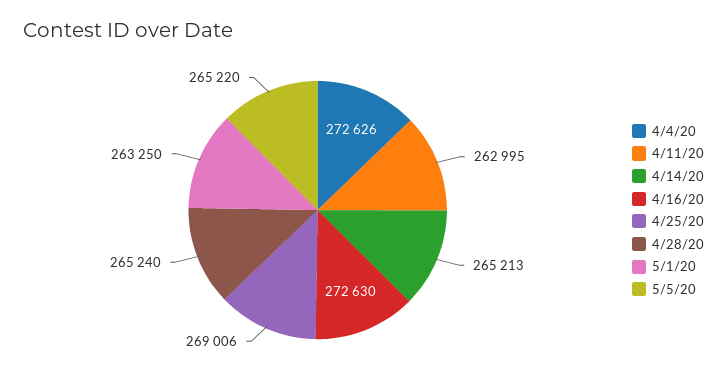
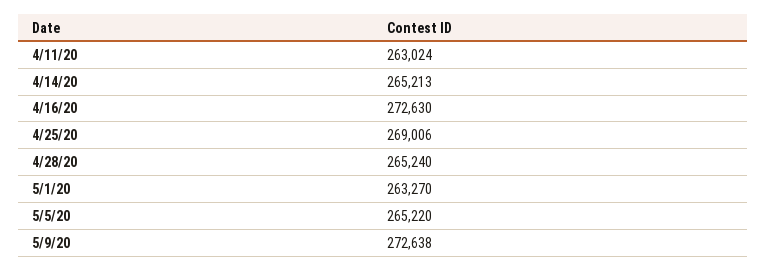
4/4/20: 272626 -> none
4/11/20: 262995 -> 263024
5/1/20: 263250 -> 263270
5/9/20: none -> 272638

